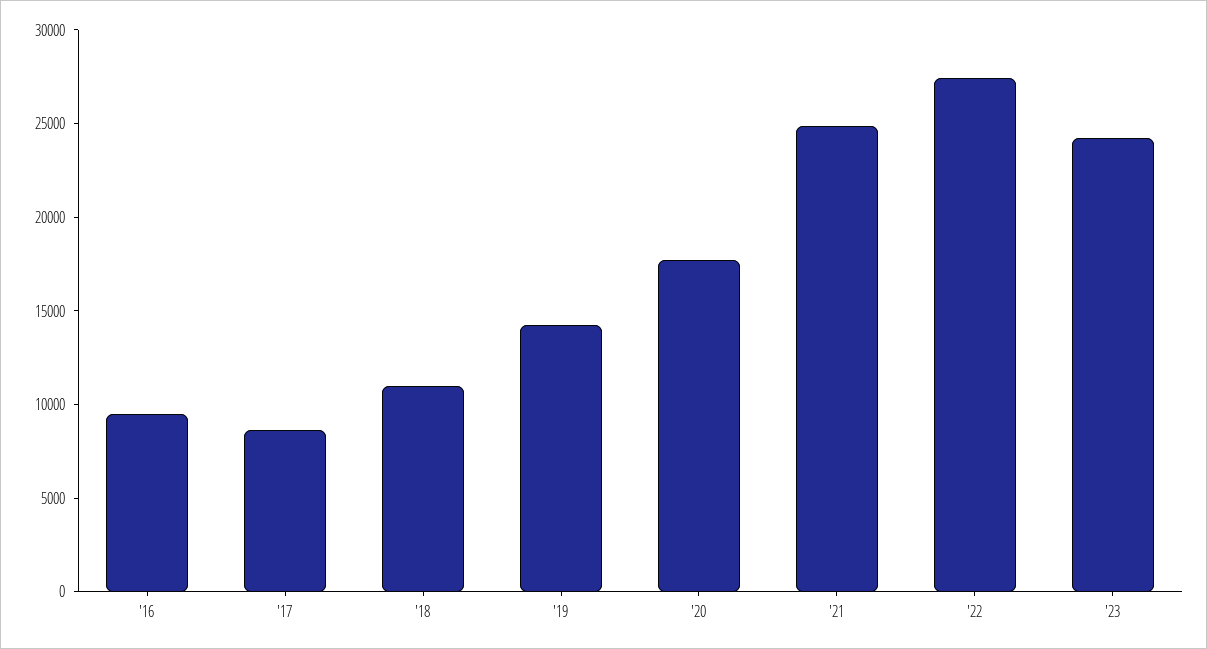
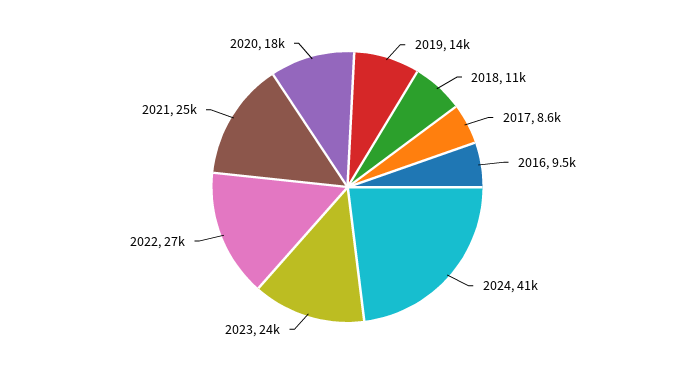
2024: none -> 41000

